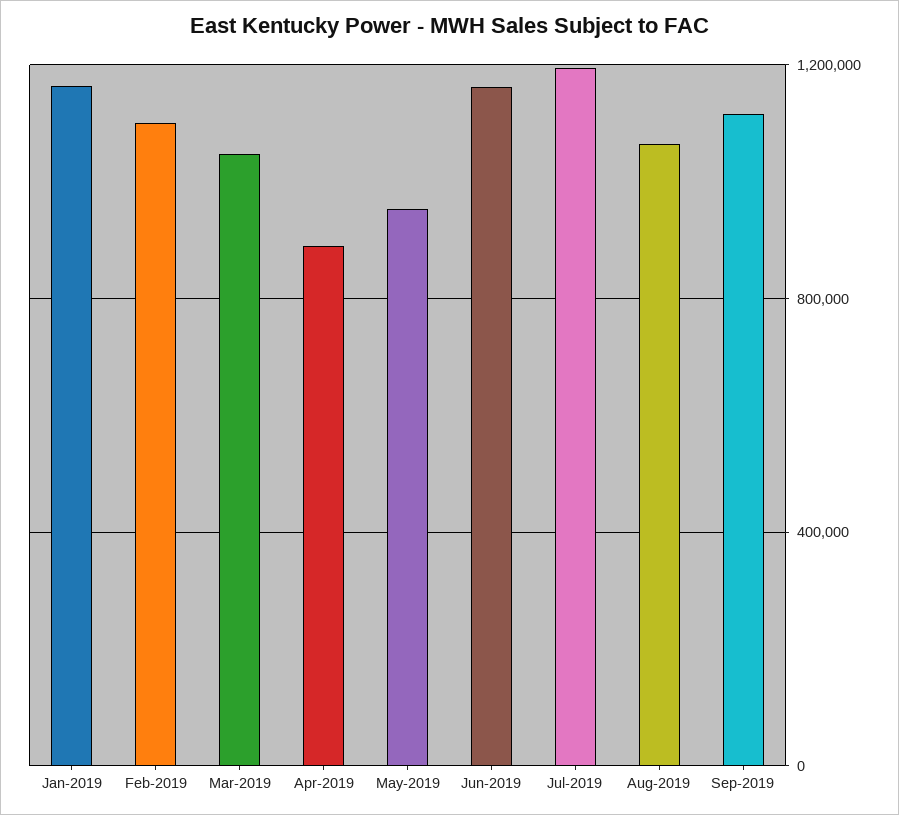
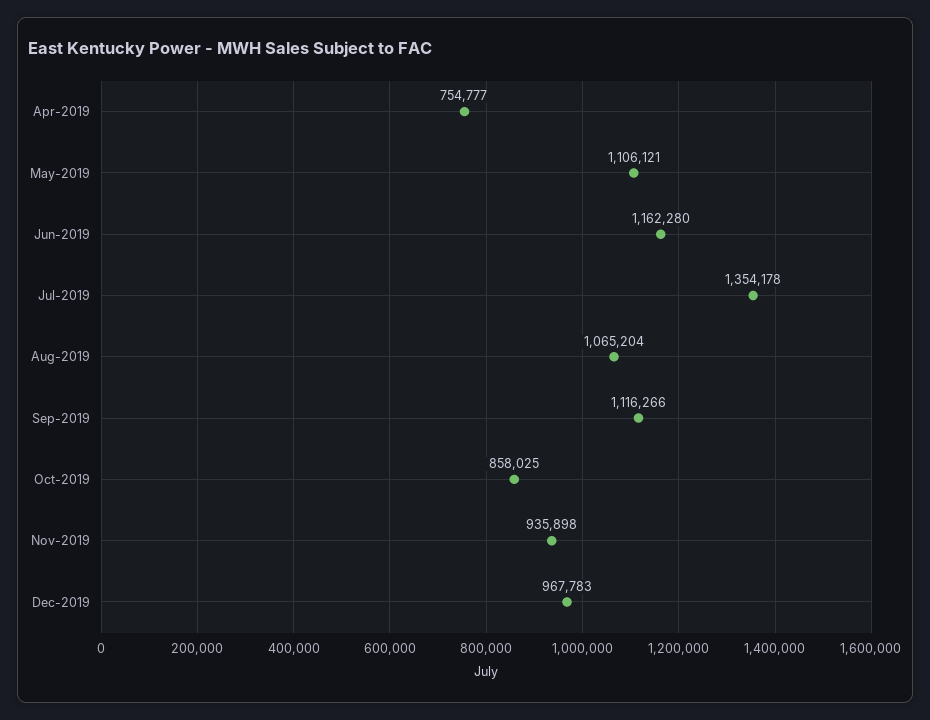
Jan-2019: 1150000 -> none
Feb-2019: 1100000 -> none
Mar-2019: 1050000 -> none
Apr-2019: 900000 -> 754777
May-2019: 950000 -> 1106121
Jul-2019: 1200000 -> 1354178
Oct-2019: none -> 858025
Nov-2019: none -> 935898
Dec-2019: none -> 967783

